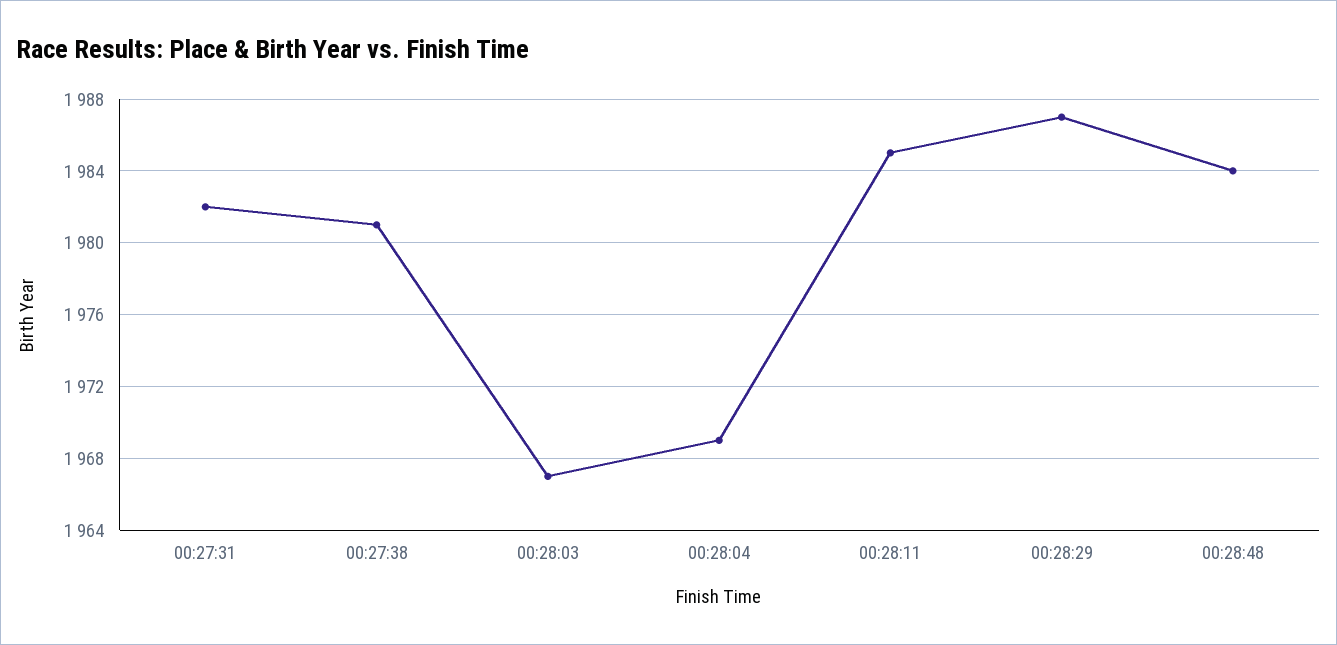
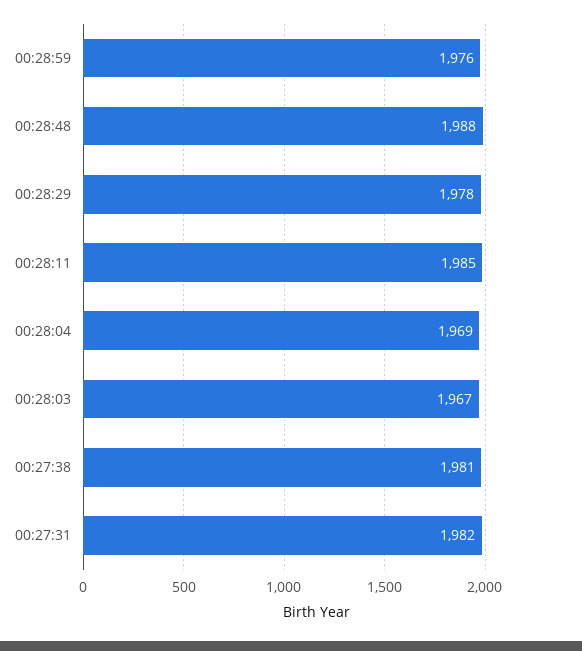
00:28:29: 1987 -> 1978
00:28:48: 1984 -> 1988
00:28:59: none -> 1976

